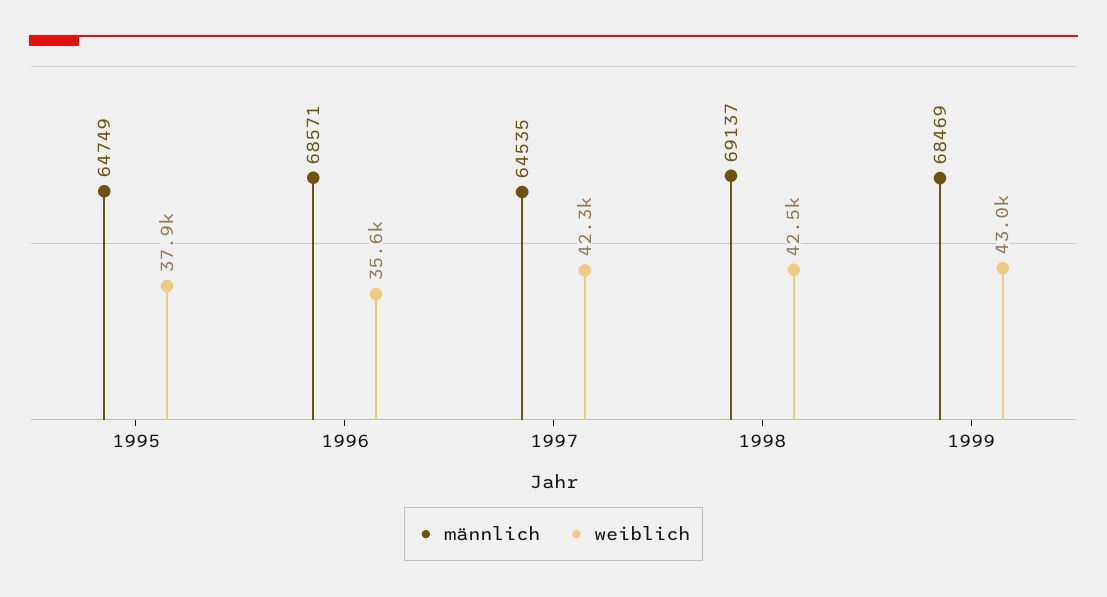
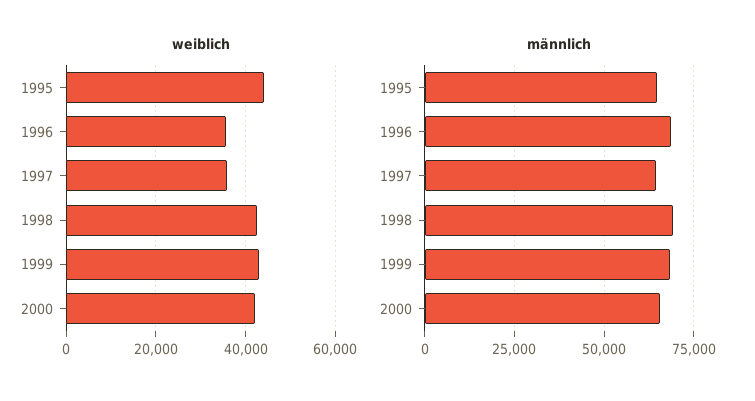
weiblich, 1995: 37900 -> 44000
weiblich, 1997: 42300 -> 36000
weiblich, 2000: none -> 42000
männlich, 2000: none -> 65000

